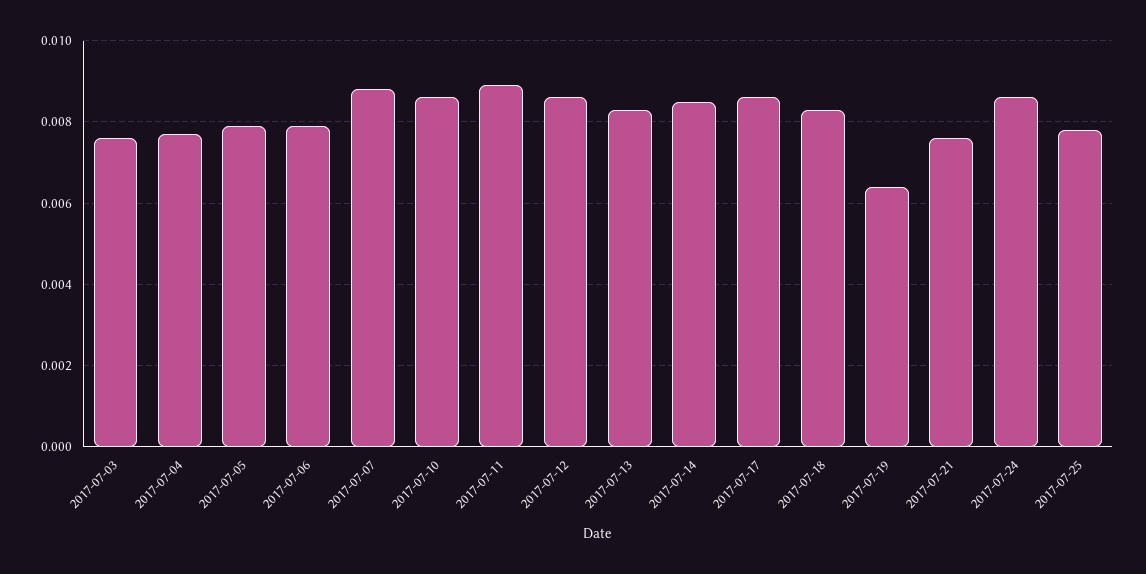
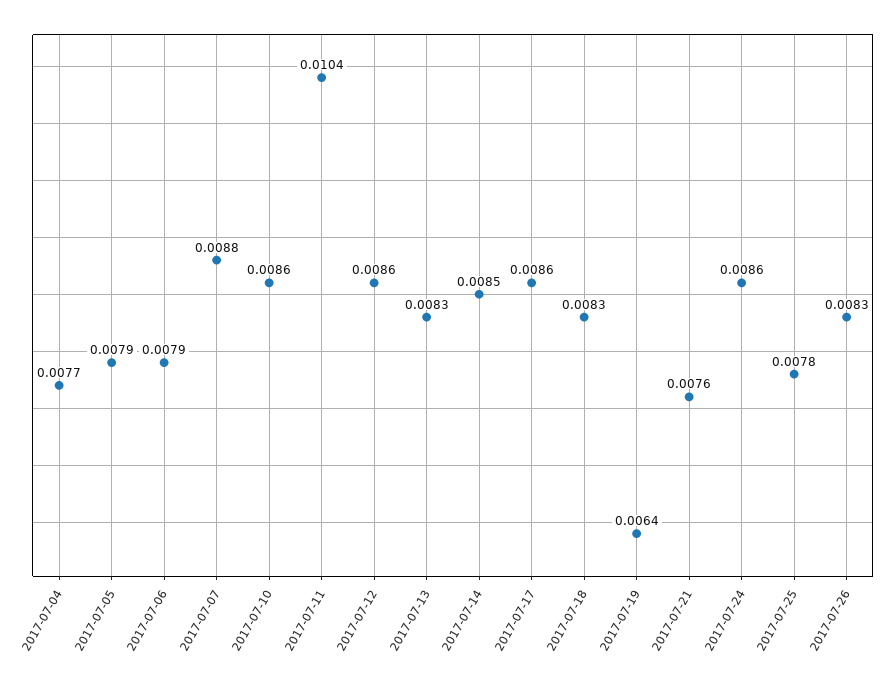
2017-07-03: 0.0075 -> none
2017-07-11: 0.009 -> 0.0104
2017-07-26: none -> 0.0083

